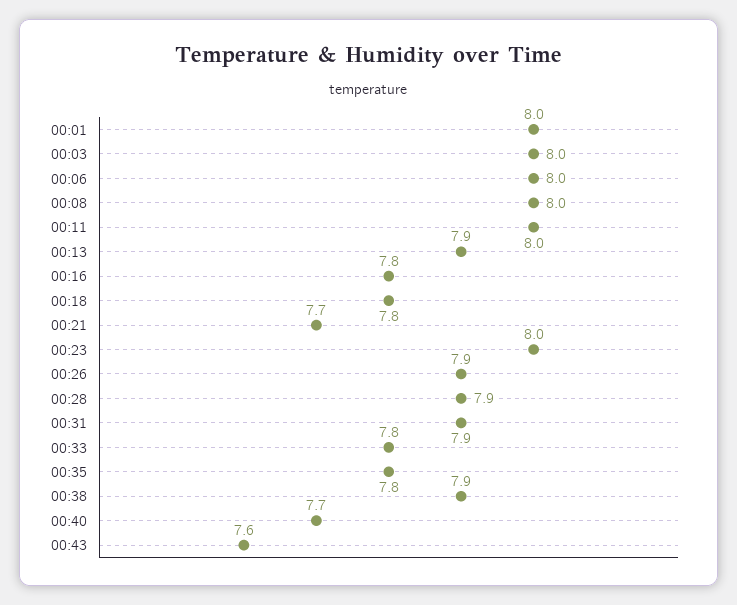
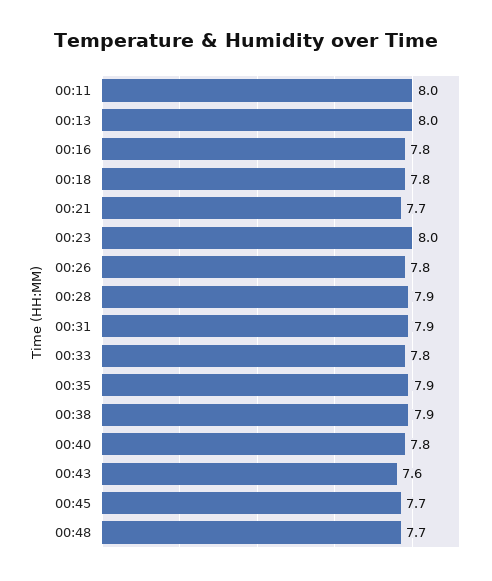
00:01: 8 -> none
00:03: 8 -> none
00:06: 8 -> none
00:08: 8 -> none
00:13: 7.9 -> 8
00:26: 7.9 -> 7.8
00:35: 7.8 -> 7.9
00:40: 7.7 -> 7.8
00:45: none -> 7.7
00:48: none -> 7.7

